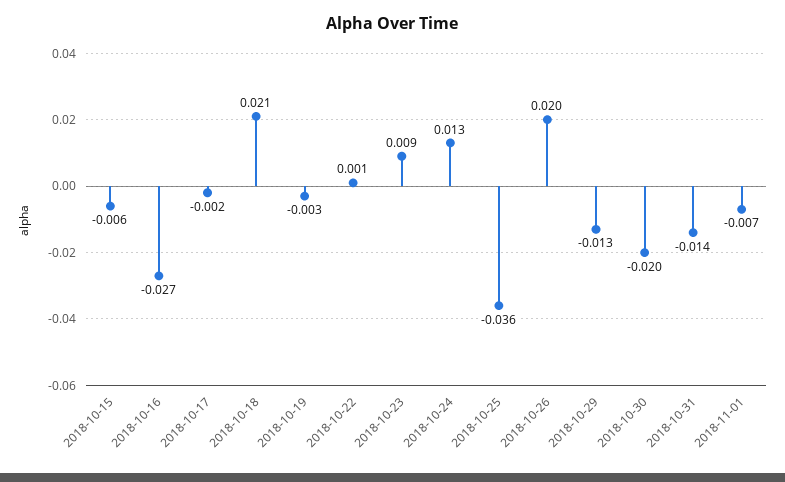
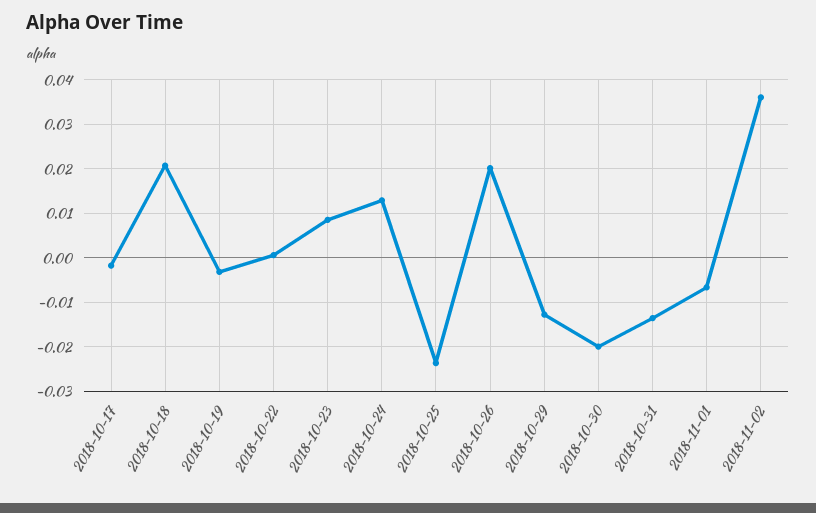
2018-10-15: -0.006 -> none
2018-10-16: -0.027 -> none
2018-10-25: -0.036 -> -0.024
2018-11-02: none -> 0.036

